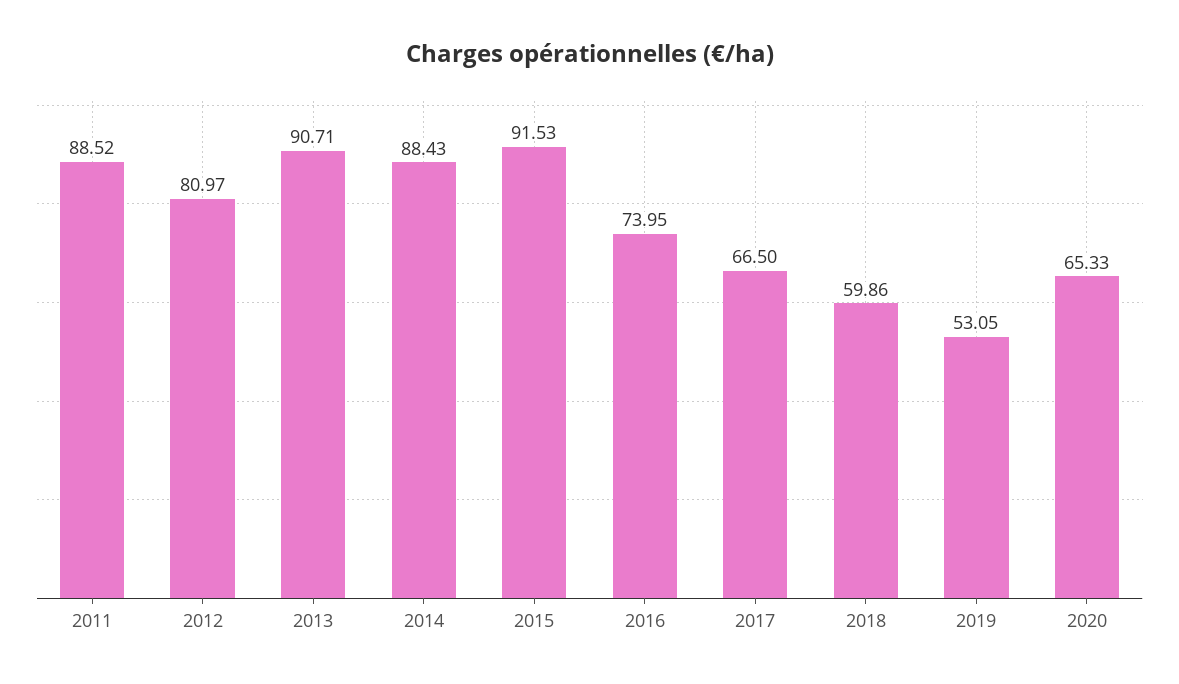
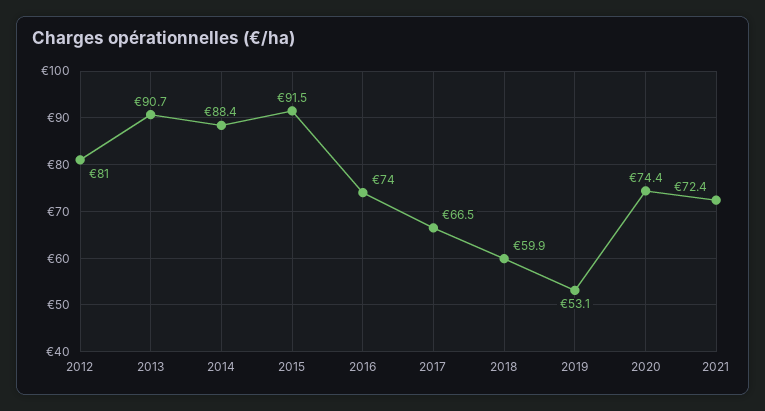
2011: 88.52 -> none
2020: 65.33 -> 74.4
2021: none -> 72.4

